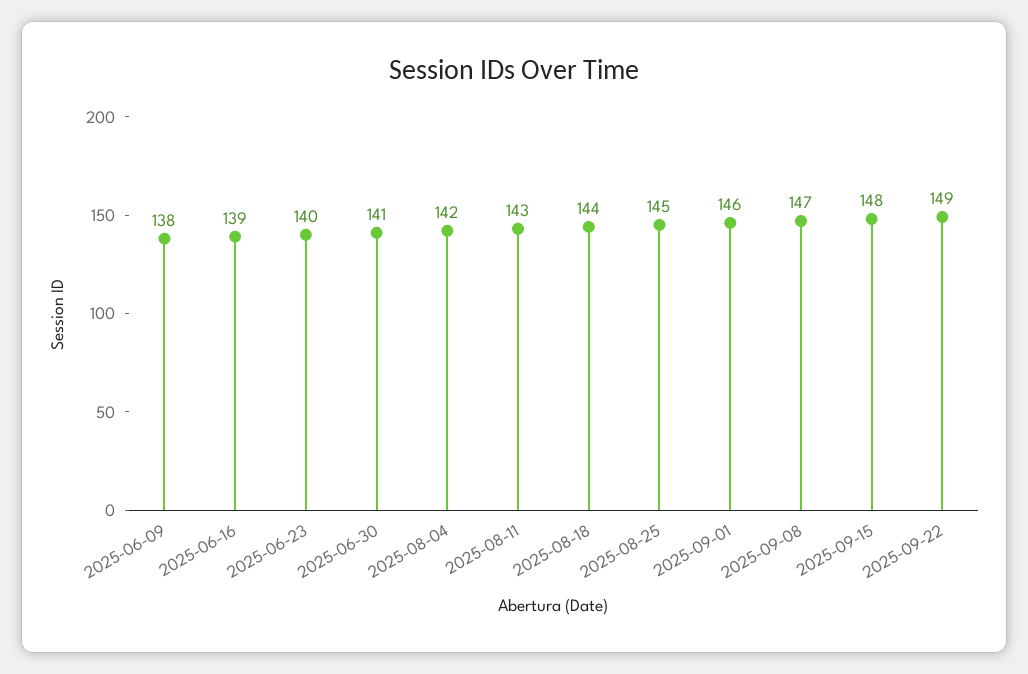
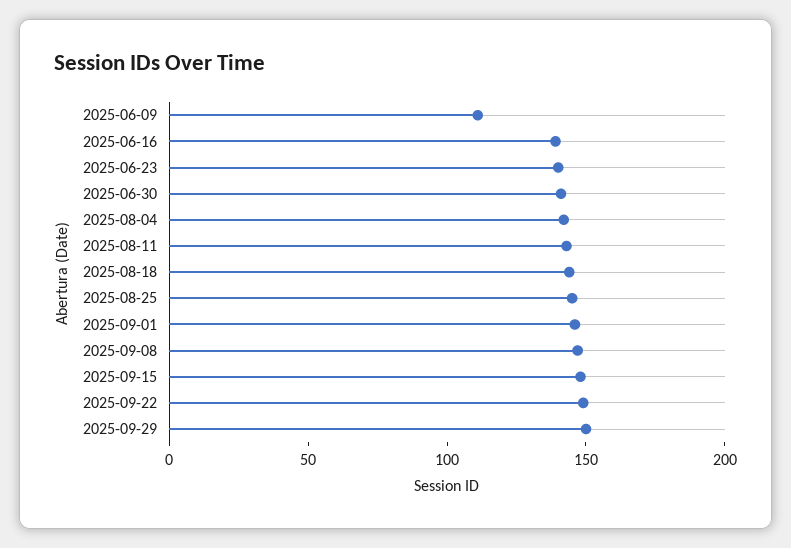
2025-06-09: 138 -> 110
2025-09-29: none -> 150

